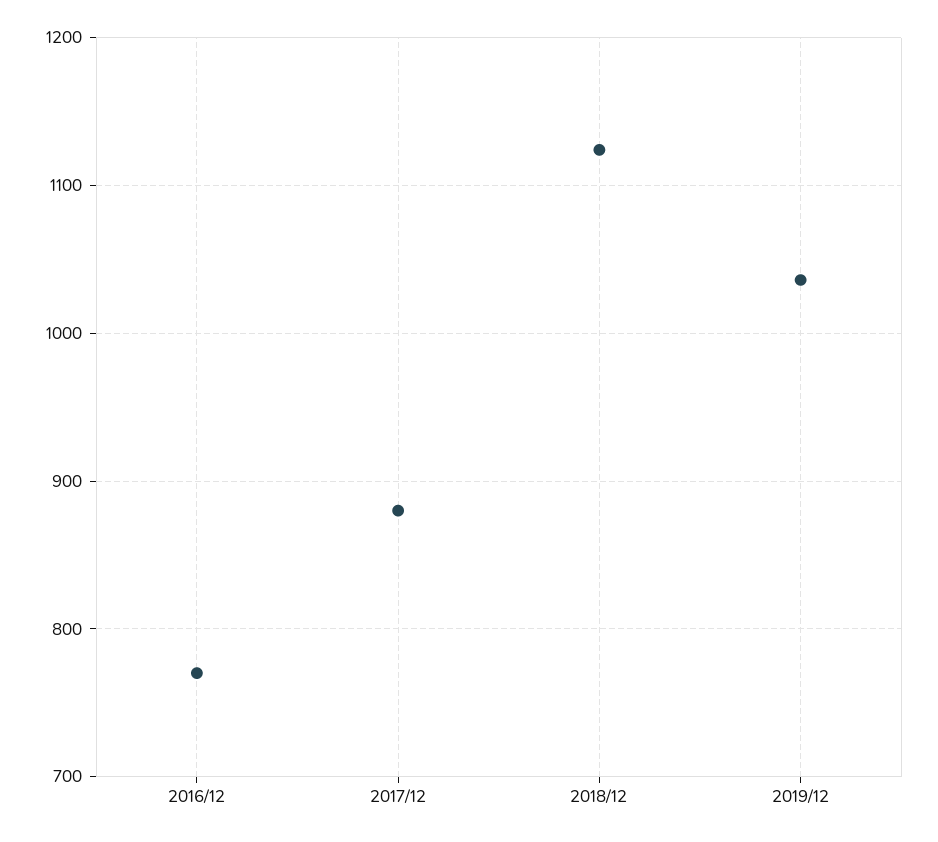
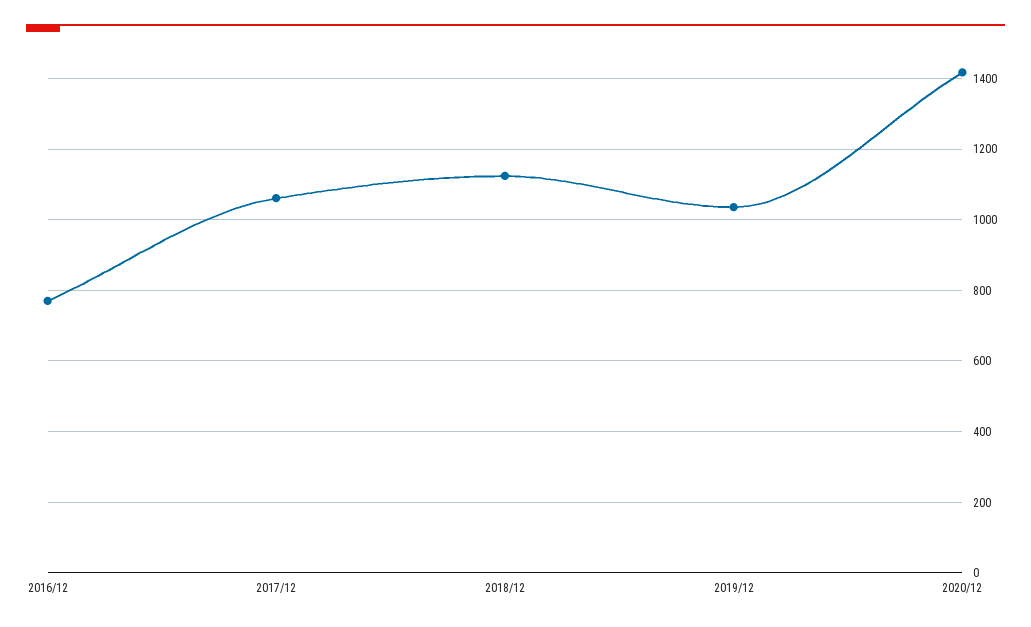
2017/12: 880 -> 1060
2020/12: none -> 1420

